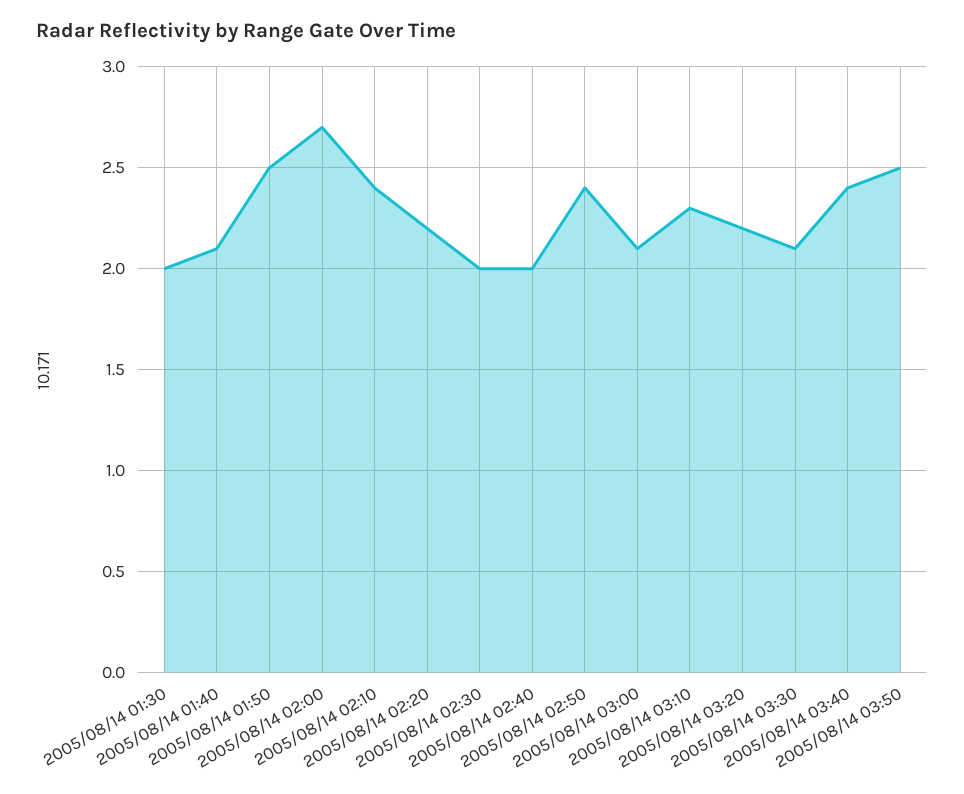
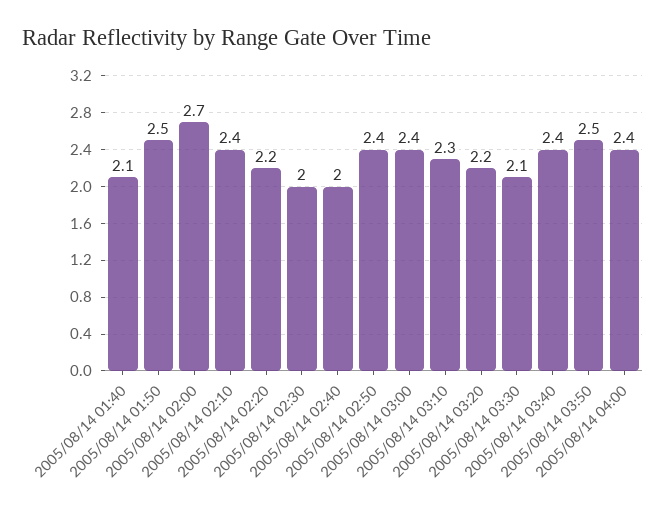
2005/08/14 01:30: 2 -> none
2005/08/14 03:00: 2.1 -> 2.4
2005/08/14 04:00: none -> 2.4

